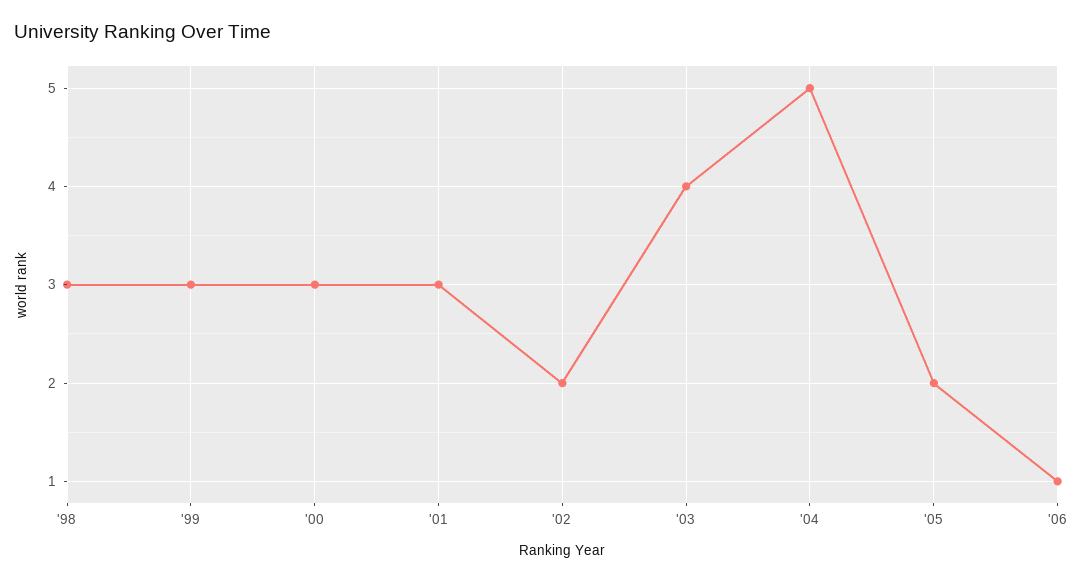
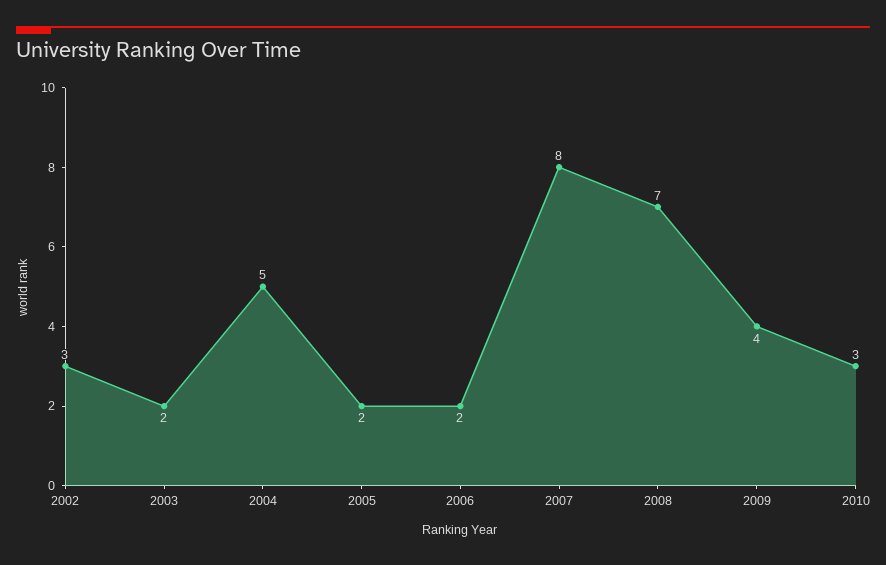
'98: 3 -> none
'99: 3 -> none
'00: 3 -> none
'01: 3 -> none
'02: 2 -> 3
'03: 4 -> 2
'06: 1 -> 2
2007: none -> 8
2008: none -> 7
2009: none -> 4
2010: none -> 3

